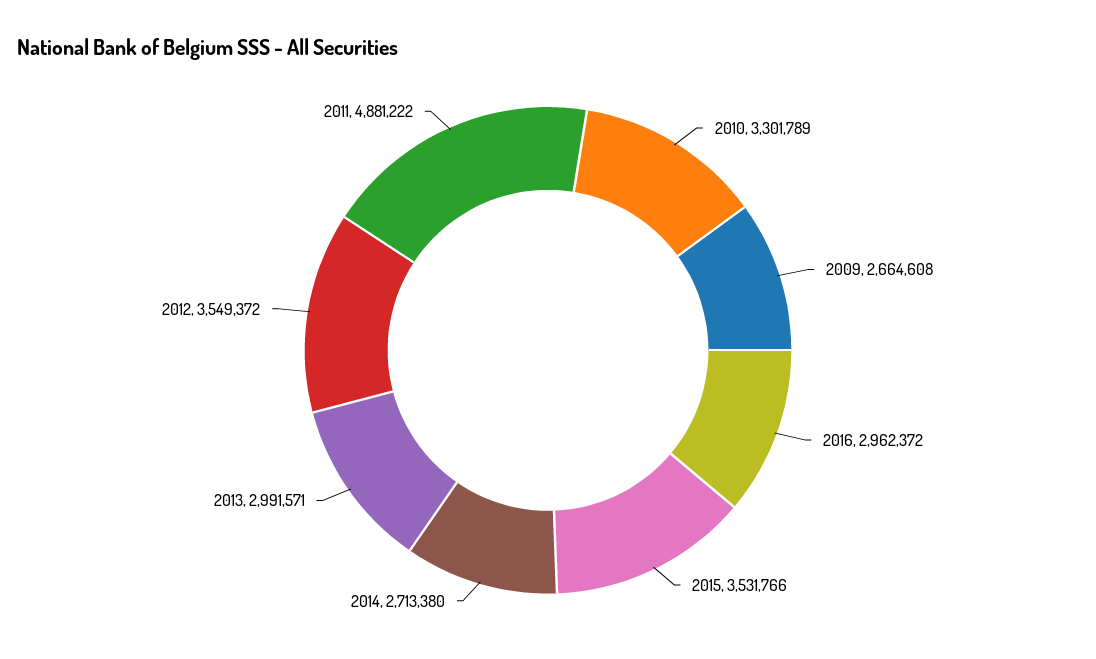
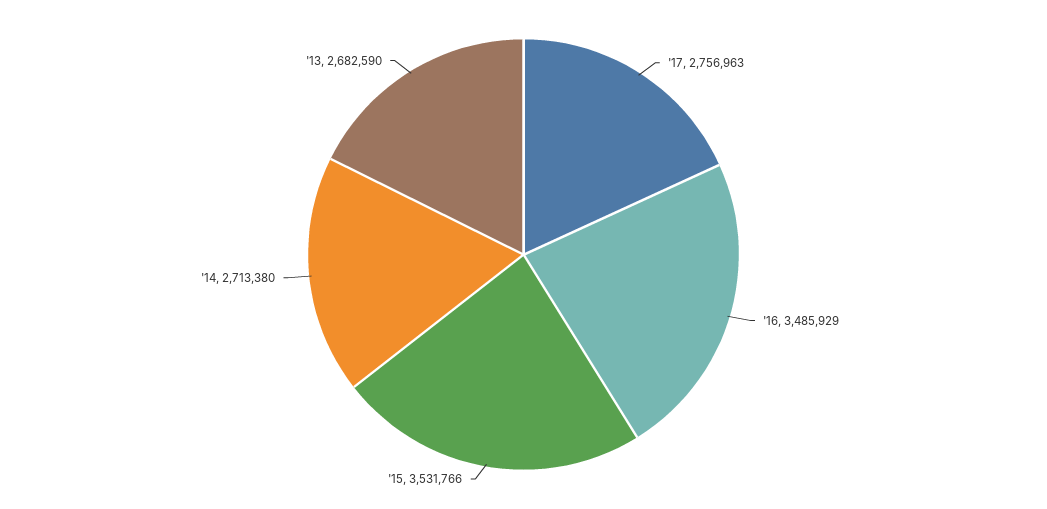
2010: 3301789 -> none
2009: 2664608 -> none
2016: 2962372 -> 3485929
2013: 2991571 -> 2682590
2012: 3549372 -> none
2011: 4881222 -> none
'17: none -> 2756963

